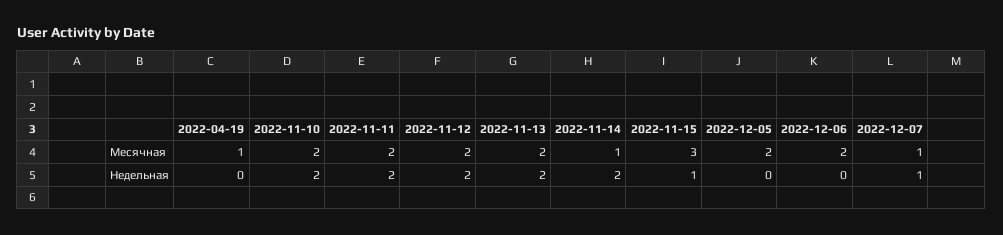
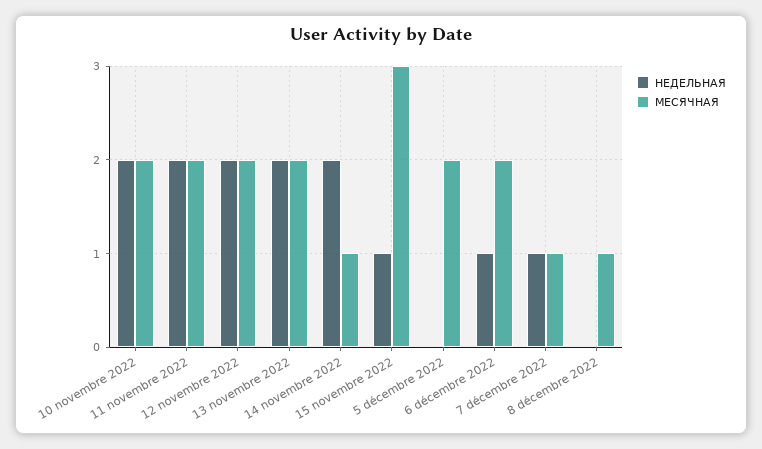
Месячная, 2022-04-19: 1 -> none
Недельная, 2022-04-19: 0 -> none
Недельная, 2022-12-06: 0 -> 1
Недельная, 8 décembre 2022: none -> 0
Месячная, 8 décembre 2022: none -> 1

